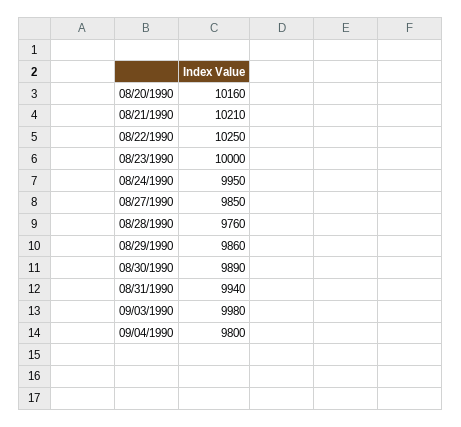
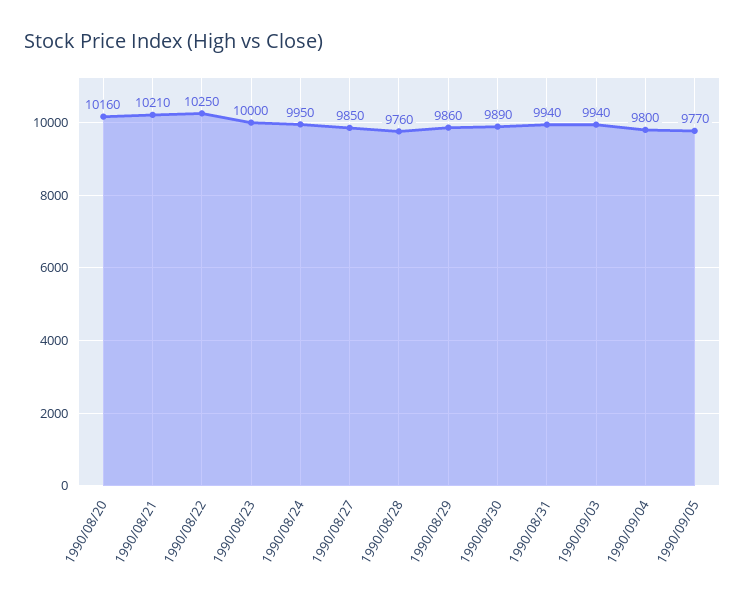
09/03/1990: 9980 -> 9940
1990/09/05: none -> 9770

